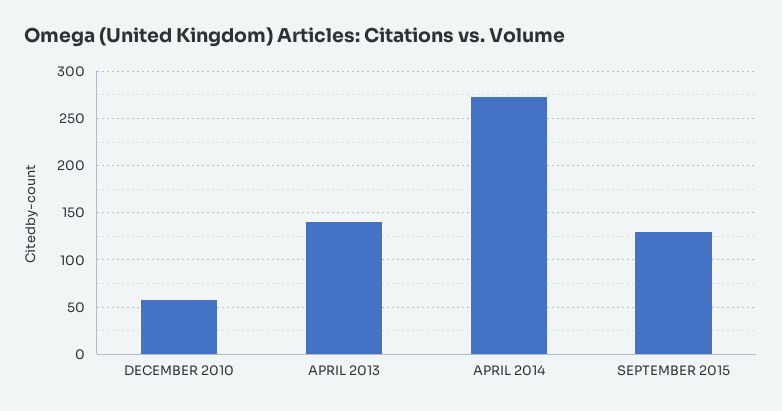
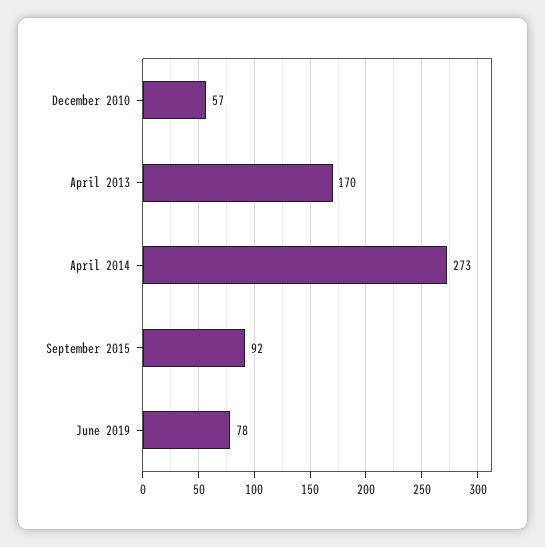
APRIL 2013: 140 -> 170
SEPTEMBER 2015: 130 -> 92
June 2019: none -> 78

